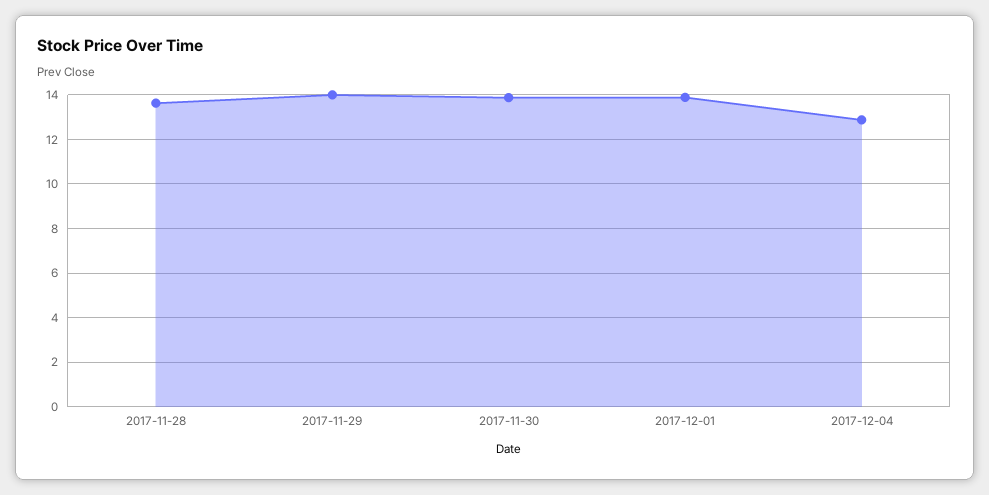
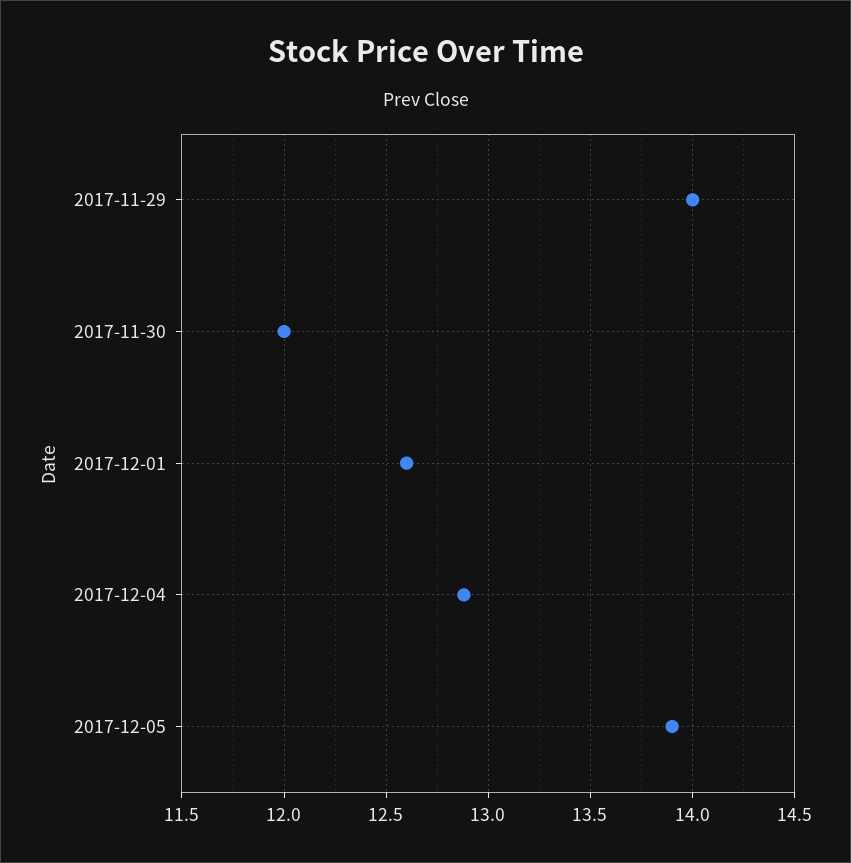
2017-11-28: 13.5 -> none
2017-11-30: 14 -> 12
2017-12-01: 14 -> 12.6
2017-12-05: none -> 13.9

